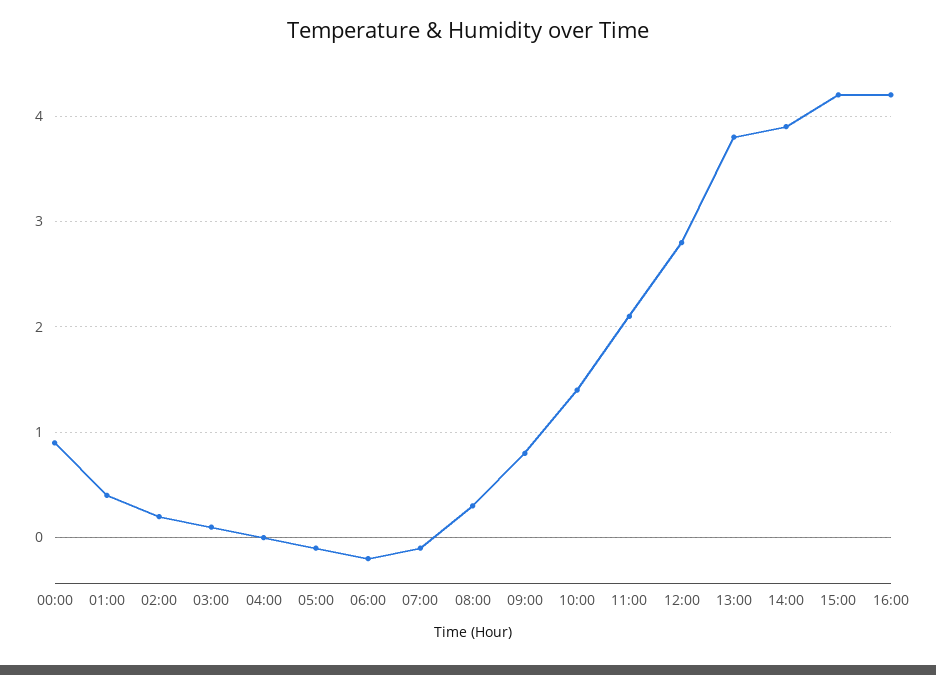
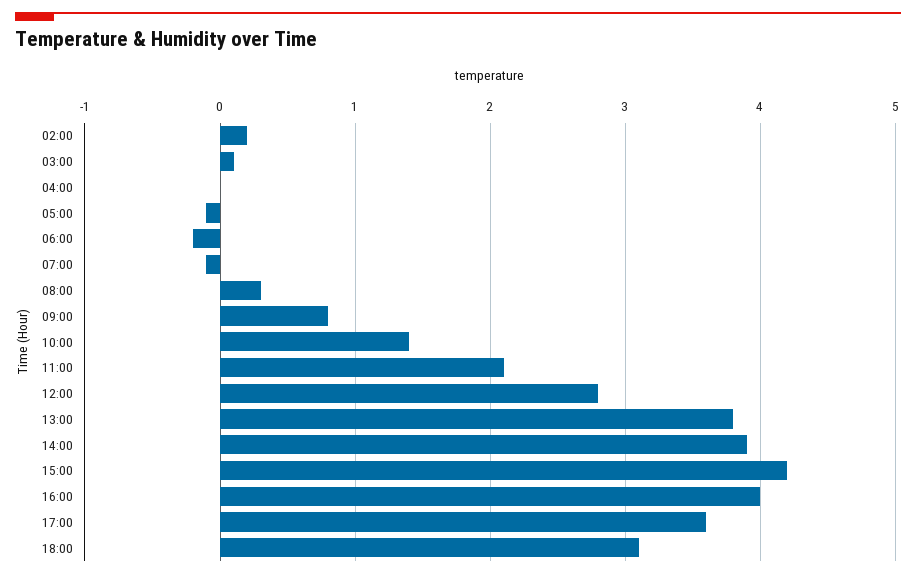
00:00: 0.9 -> none
01:00: 0.4 -> none
16:00: 4.2 -> 4
17:00: none -> 3.6
18:00: none -> 3.1

